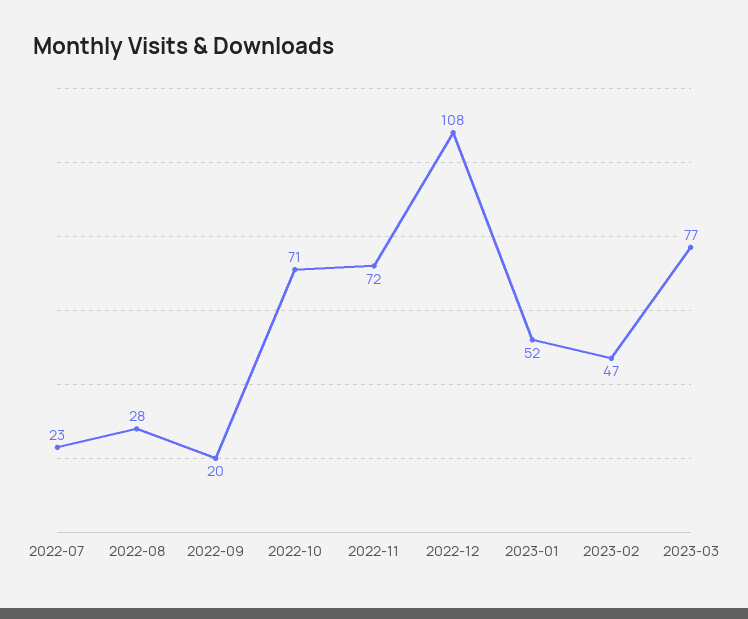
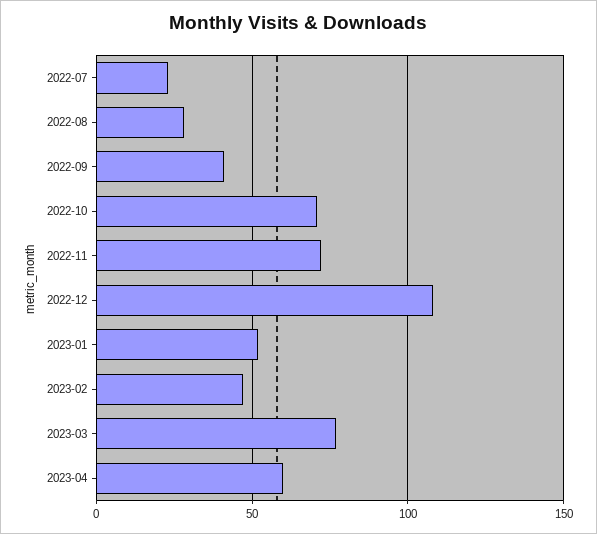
2022-09: 20 -> 40
2023-04: none -> 60

